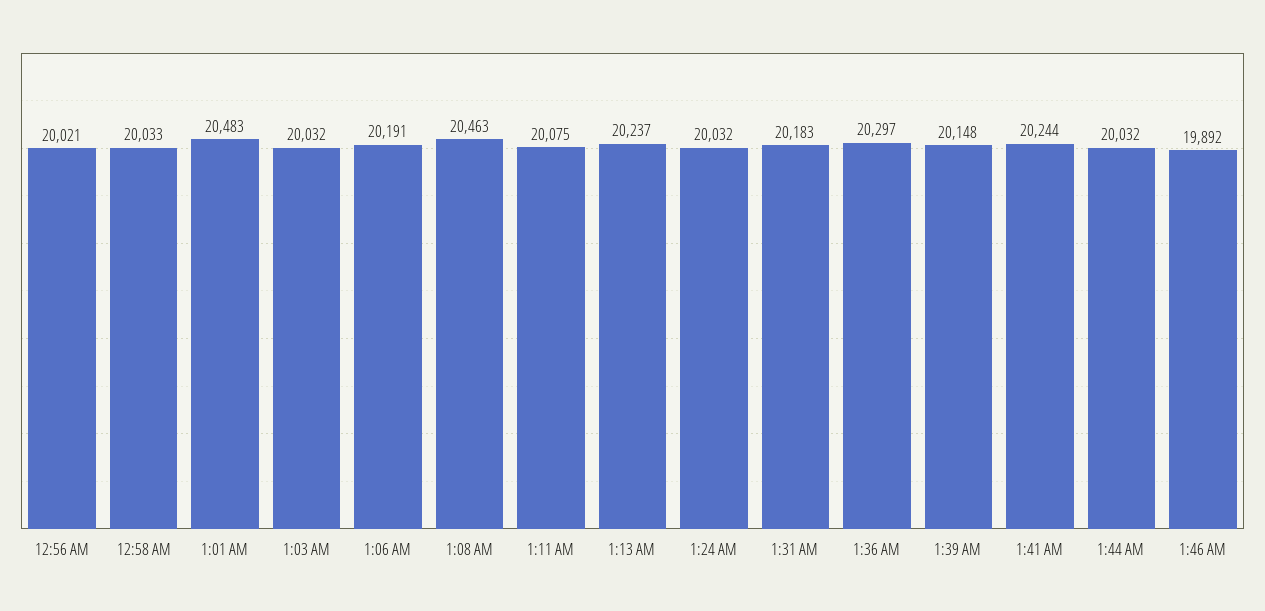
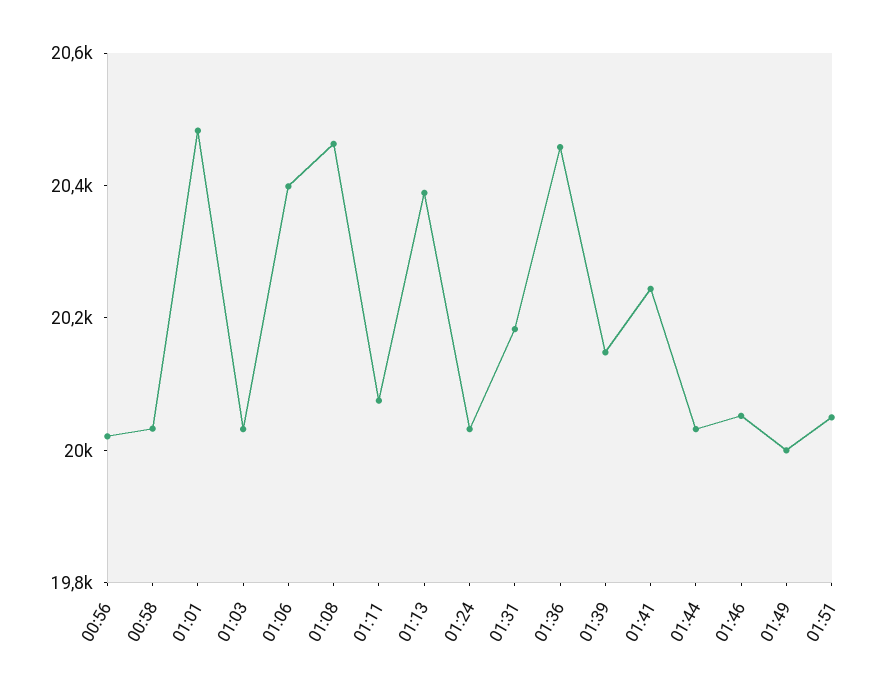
1:06 AM: 20191 -> 20400
1:13 AM: 20237 -> 20400
1:36 AM: 20297 -> 20450
1:46 AM: 19892 -> 20050
01:49: none -> 20000
01:51: none -> 20050

